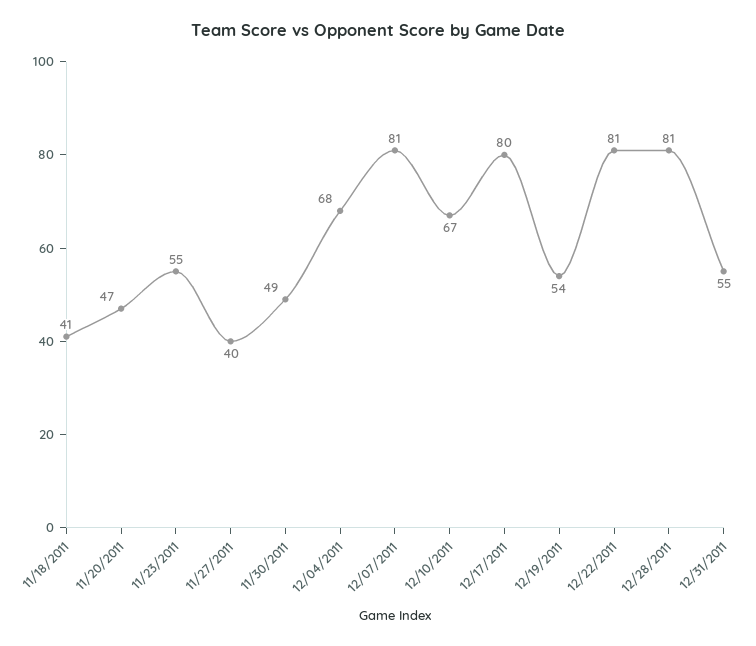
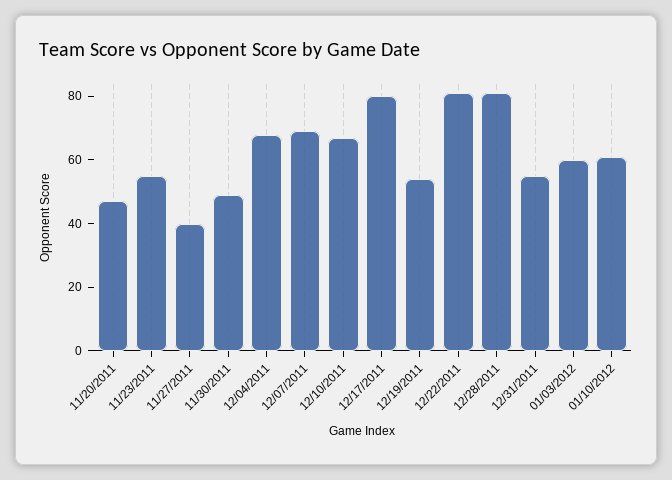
11/18/2011: 41 -> none
12/07/2011: 81 -> 70
01/03/2012: none -> 60
01/10/2012: none -> 60

